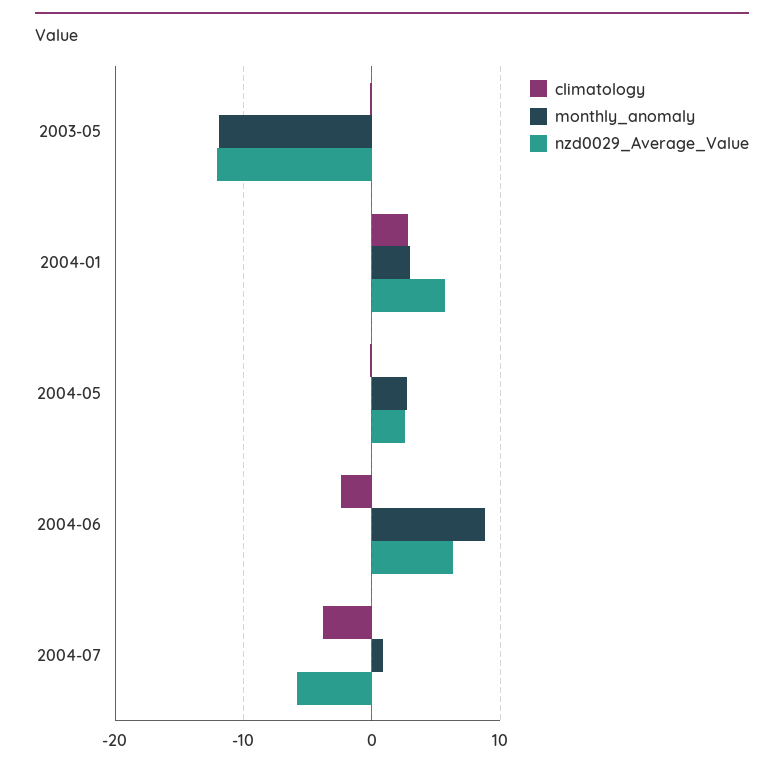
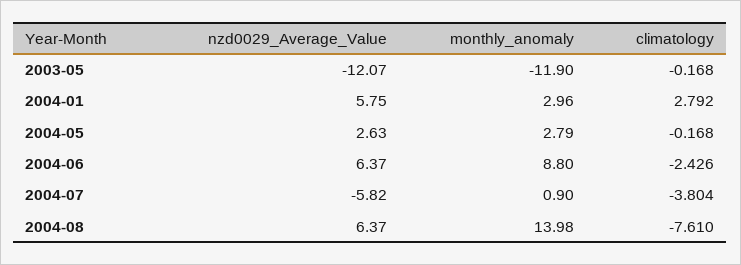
nzd0029_Average_Value, 2004-08: none -> 6.37
monthly_anomaly, 2004-08: none -> 13.98
climatology, 2004-08: none -> -7.61

